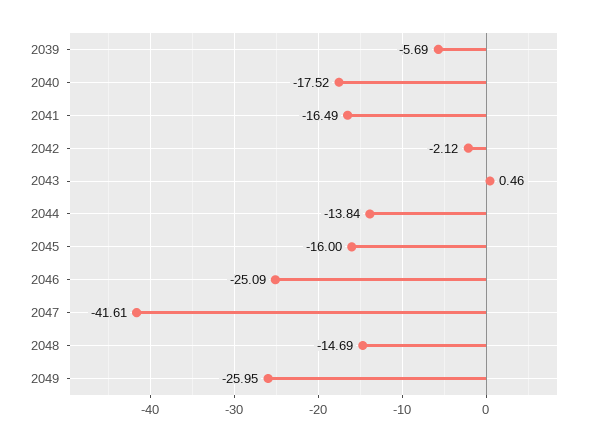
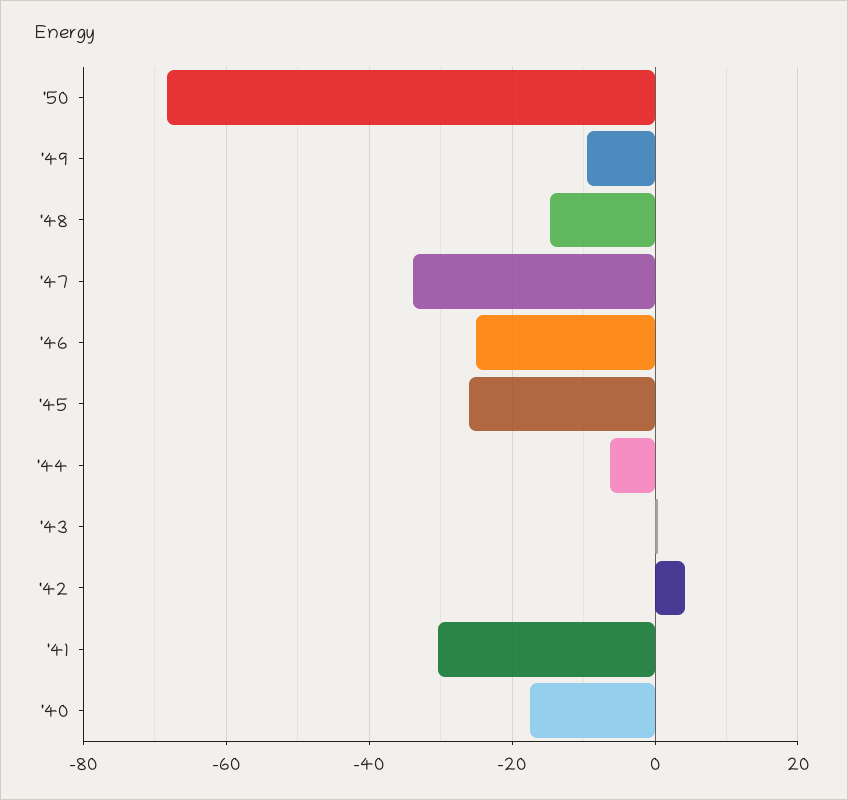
2039: -5.69 -> none
2041: -16.49 -> -30
2042: -2.12 -> 4
2044: -13.84 -> -6
2045: -16 -> -26
2047: -41.61 -> -34
2049: -25.95 -> -10
'50: none -> -68

